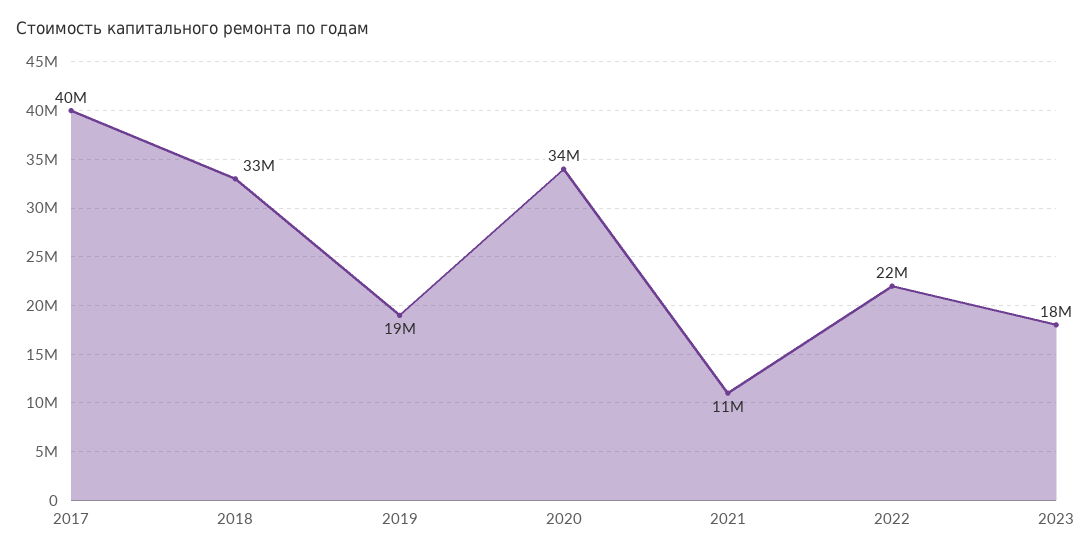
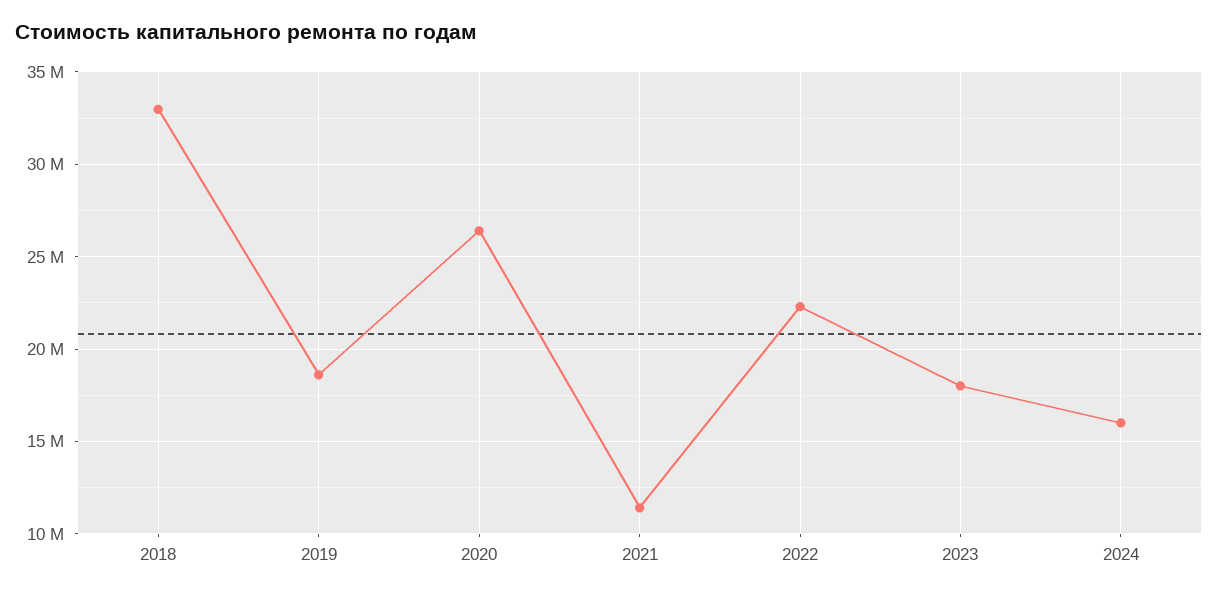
2017: 40000000 -> none
2020: 34000000 -> 26500000
2024: none -> 16000000

